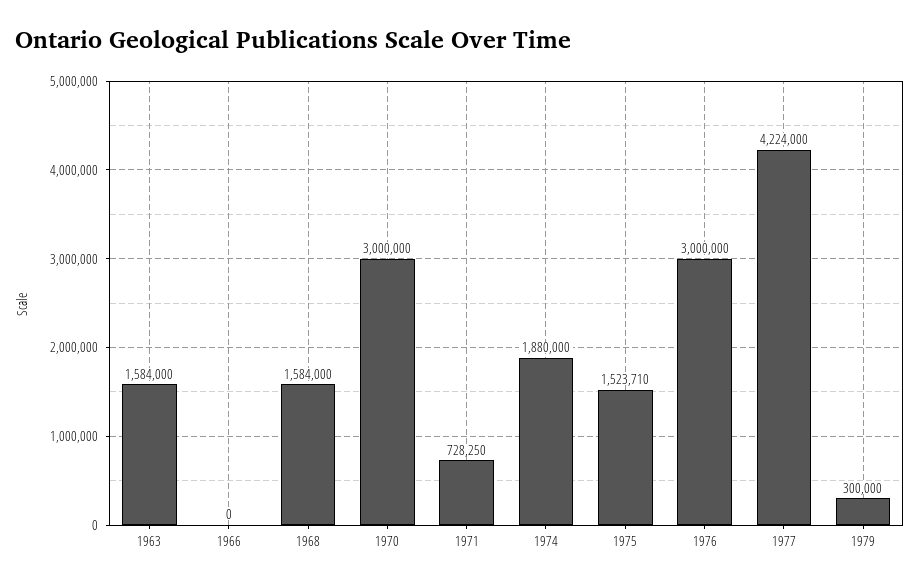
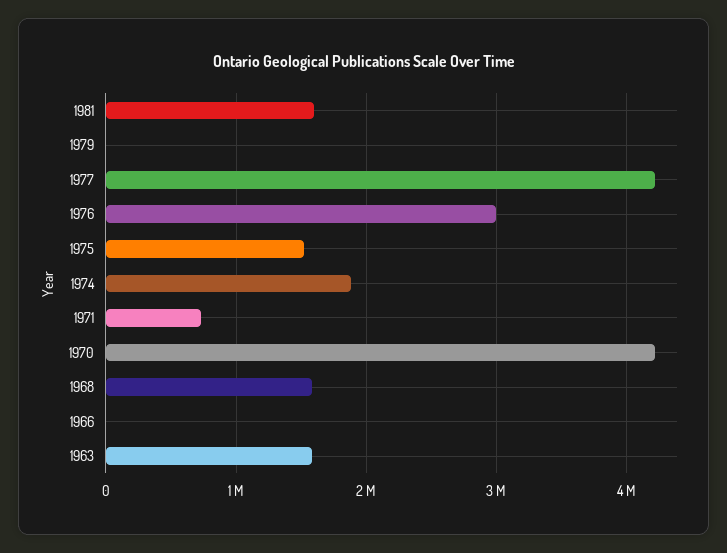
1970: 3000000 -> 4200000
1979: 300000 -> 0
1981: none -> 1600000

